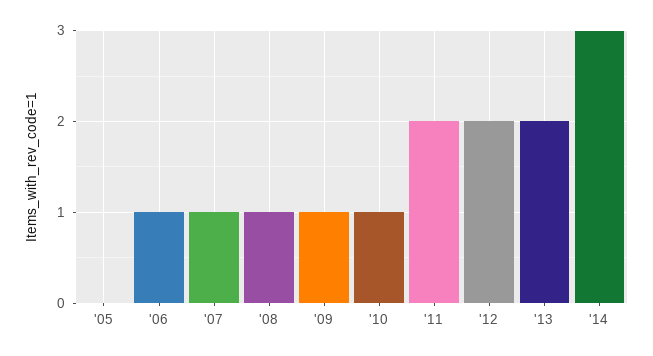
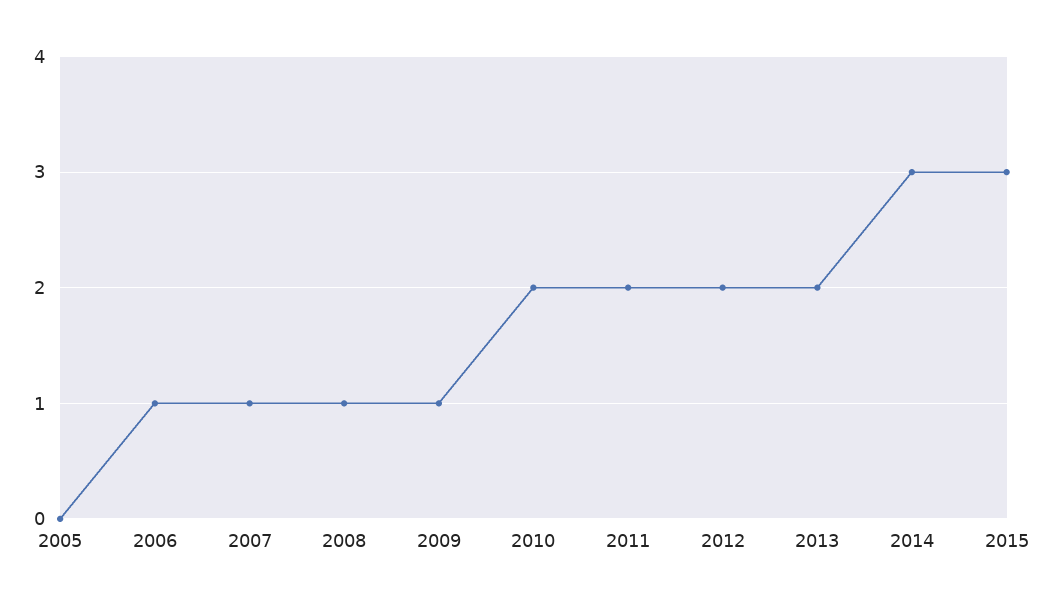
'10: 1 -> 2
2015: none -> 3

